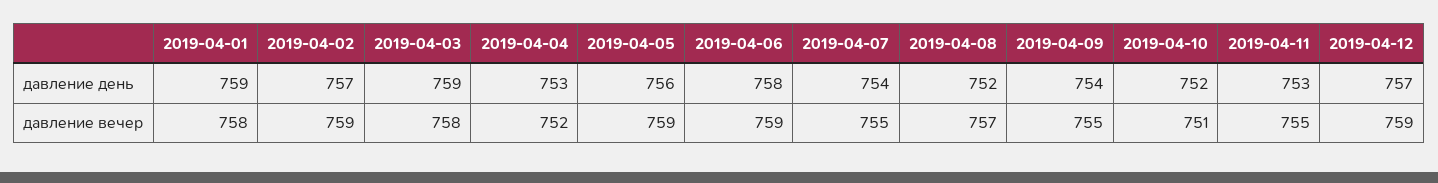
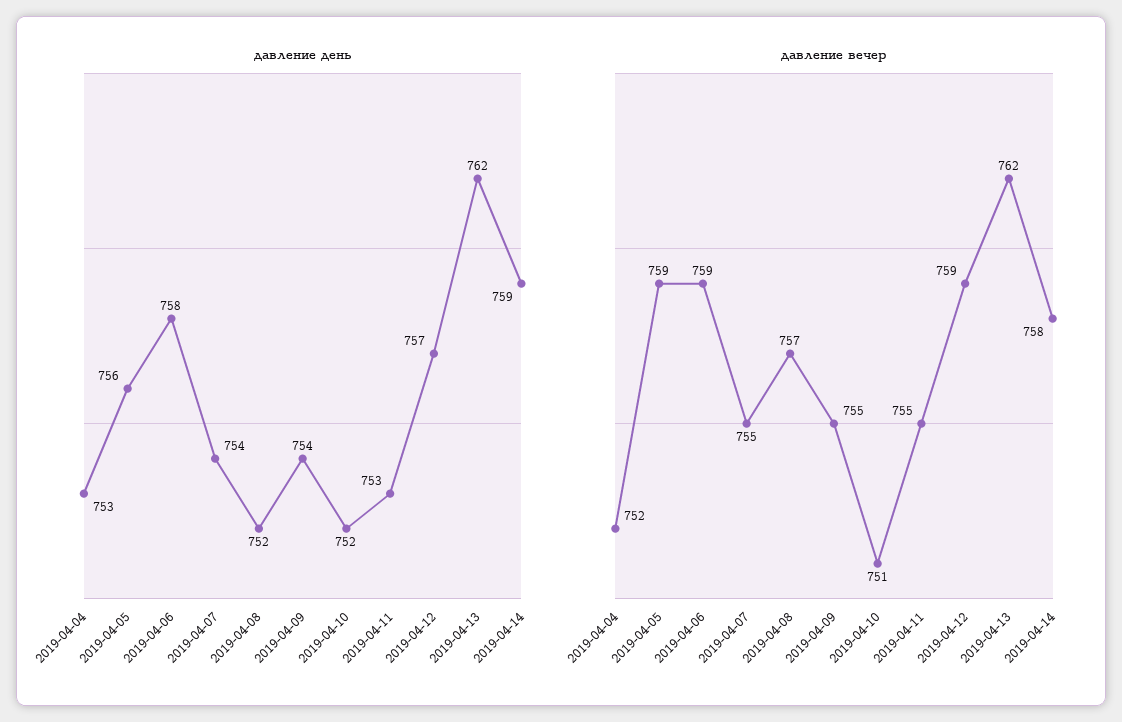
давление день, 2019-04-01: 759 -> none
давление день, 2019-04-02: 757 -> none
давление день, 2019-04-03: 759 -> none
давление вечер, 2019-04-01: 758 -> none
давление вечер, 2019-04-02: 759 -> none
давление вечер, 2019-04-03: 758 -> none
давление день, 2019-04-13: none -> 762
давление день, 2019-04-14: none -> 759
давление вечер, 2019-04-13: none -> 762
давление вечер, 2019-04-14: none -> 758

